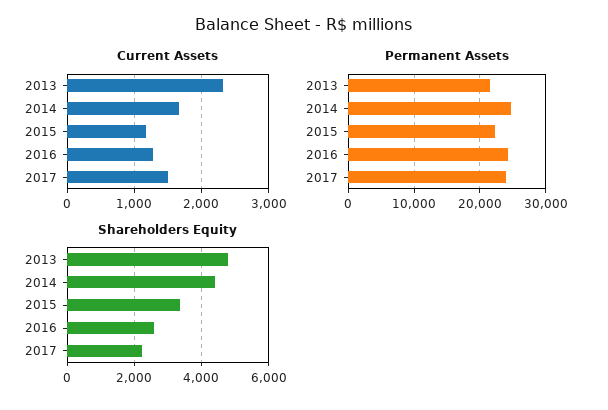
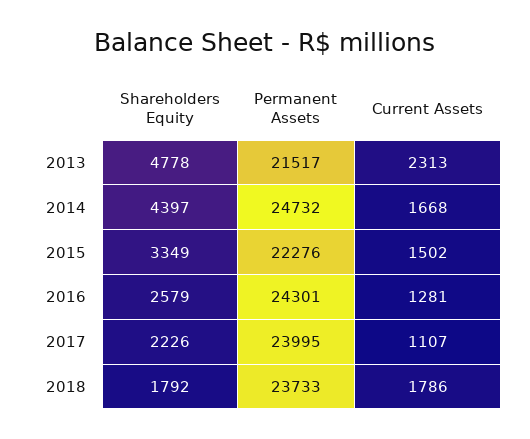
Current Assets, 2015: 1200 -> 1502
Current Assets, 2017: 1500 -> 1107
Shareholders Equity, 2018: none -> 1792
Permanent Assets, 2018: none -> 23733
Current Assets, 2018: none -> 1786

